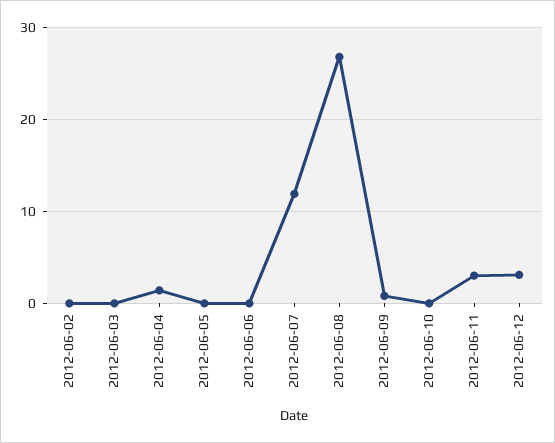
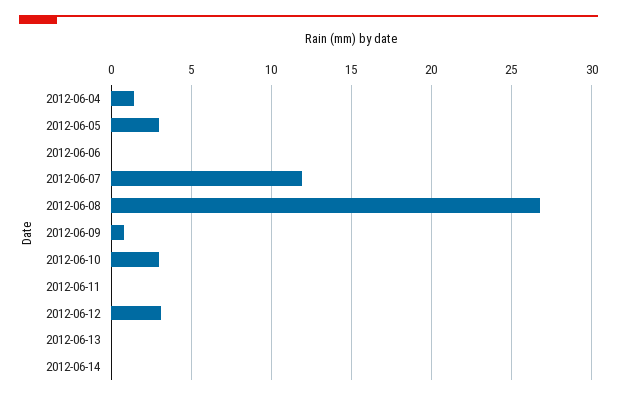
2012-06-02: 0 -> none
2012-06-03: 0 -> none
2012-06-05: 0 -> 3
2012-06-10: 0 -> 3
2012-06-11: 3 -> 0
2012-06-13: none -> 0
2012-06-14: none -> 0

